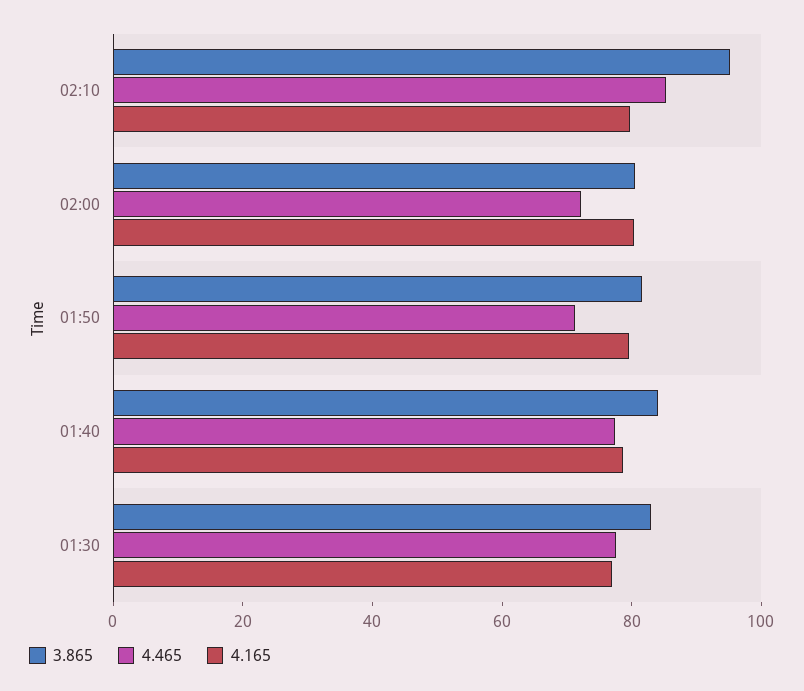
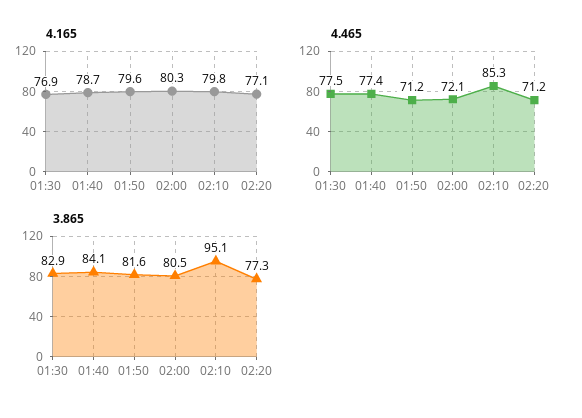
4.165, 02:20: none -> 77.1
4.465, 02:20: none -> 71.2
3.865, 02:20: none -> 77.3

